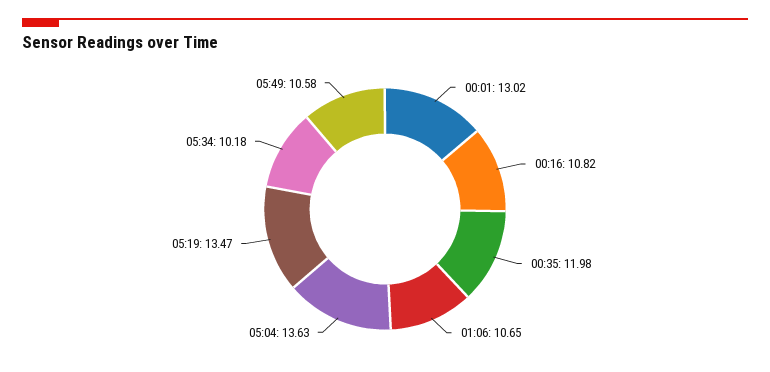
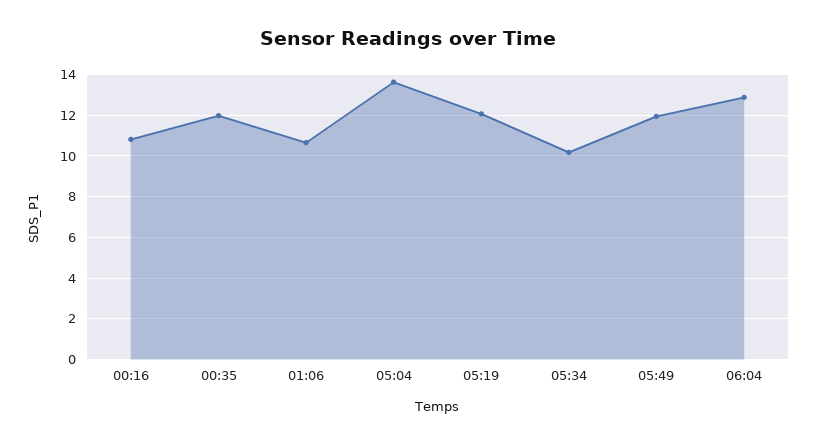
00:01: 13.02 -> none
05:19: 13.47 -> 12
05:49: 10.58 -> 12
06:04: none -> 13

